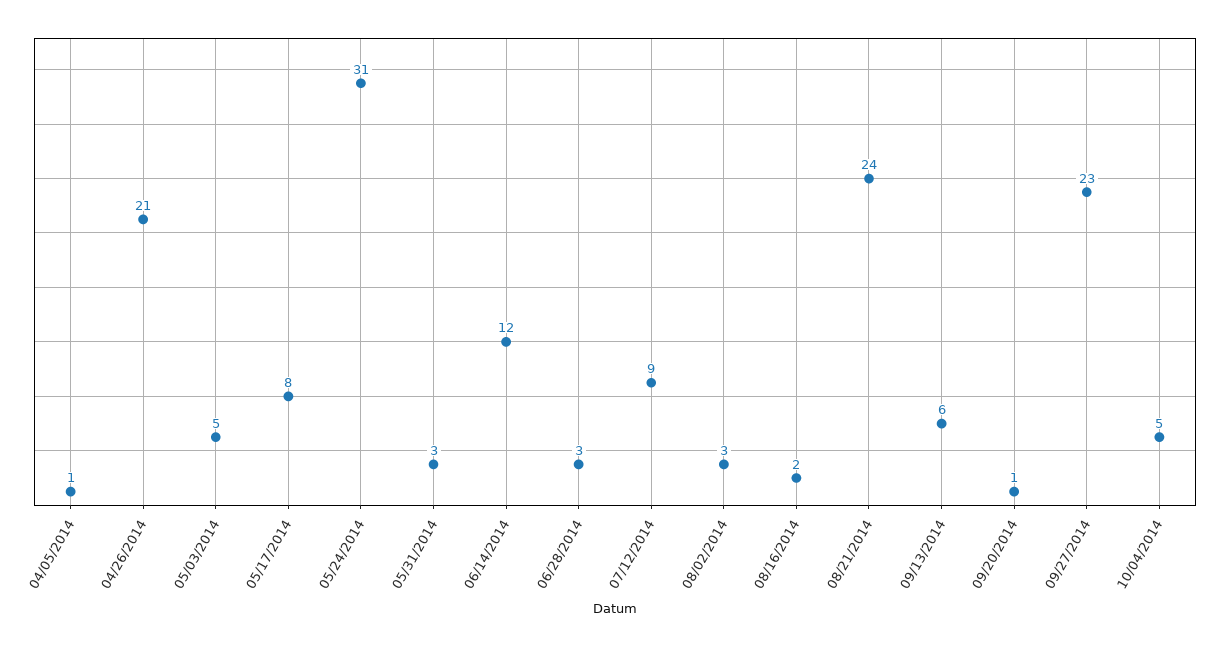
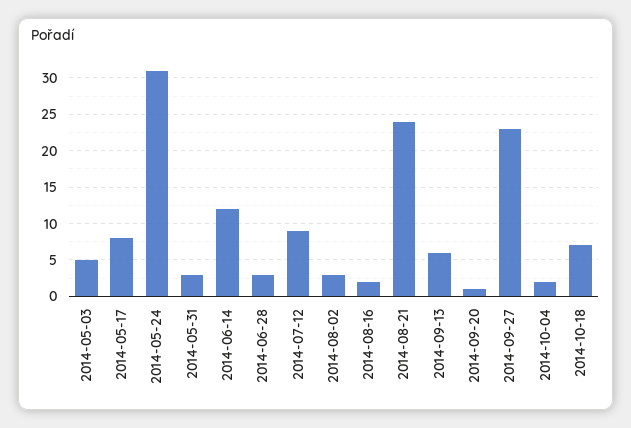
04/05/2014: 1 -> none
04/26/2014: 21 -> none
10/04/2014: 5 -> 2
2014-10-18: none -> 7

